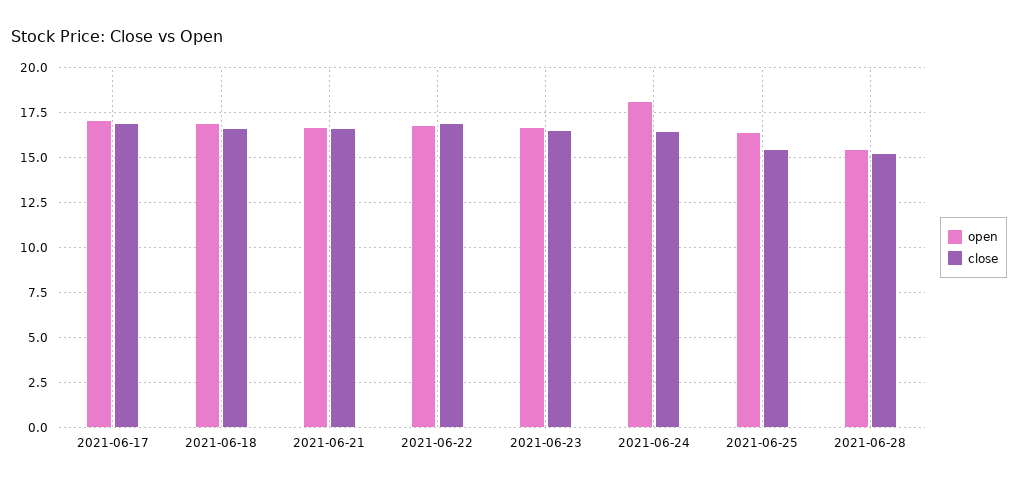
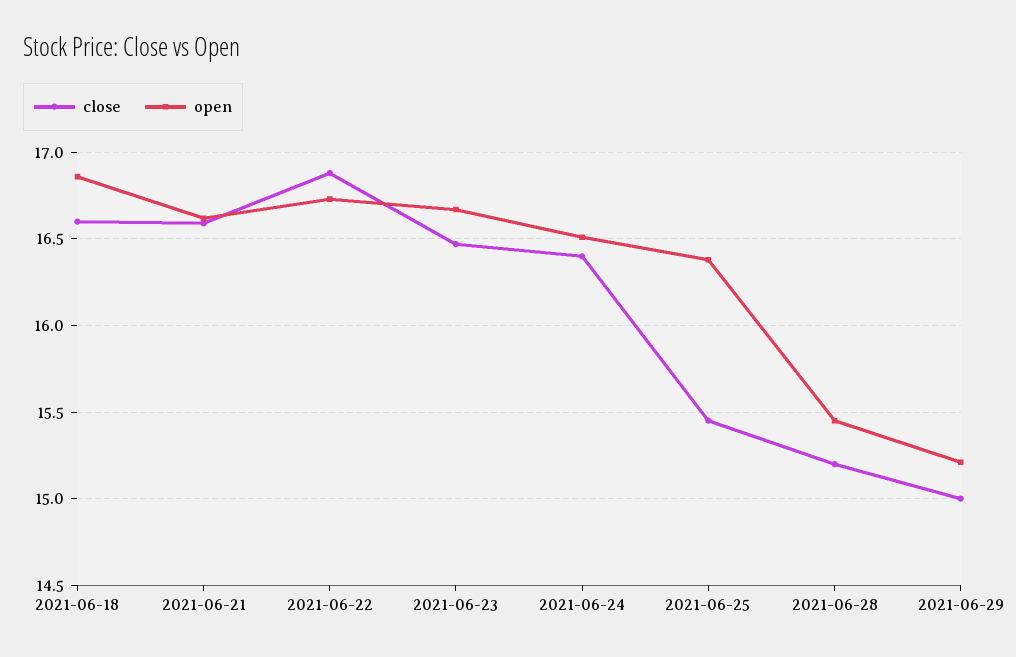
open, 2021-06-17: 17 -> none
close, 2021-06-17: 17 -> none
open, 2021-06-24: 18 -> 16.5
close, 2021-06-29: none -> 15
open, 2021-06-29: none -> 15.2

